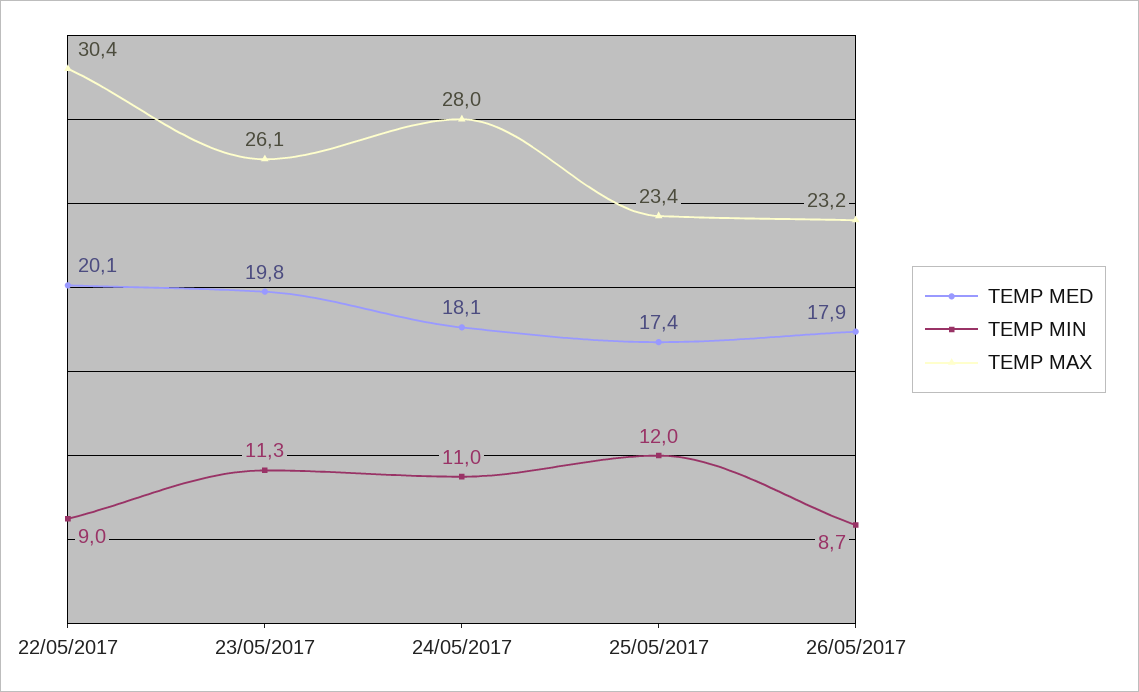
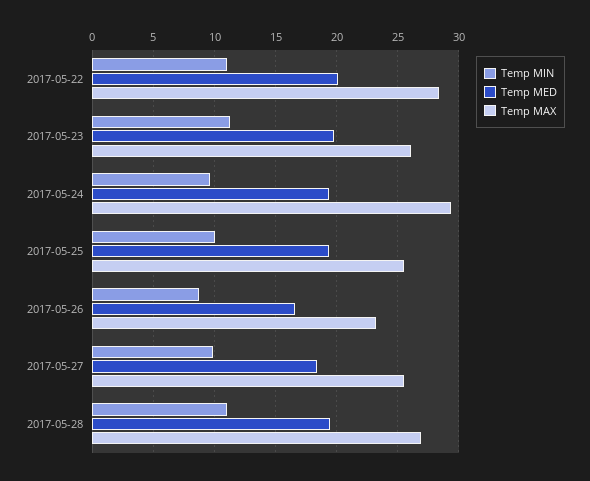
TEMP MIN, 22/05/2017: 9 -> 11
TEMP MAX, 22/05/2017: 30.4 -> 28.5
TEMP MED, 24/05/2017: 18.1 -> 19.5
TEMP MIN, 24/05/2017: 11 -> 9.5
TEMP MAX, 24/05/2017: 28 -> 29.5
TEMP MED, 25/05/2017: 17.4 -> 19.5
TEMP MIN, 25/05/2017: 12 -> 10
TEMP MAX, 25/05/2017: 23.4 -> 25.5
TEMP MED, 26/05/2017: 17.9 -> 16.5
TEMP MIN, 2017-05-27: none -> 10
TEMP MED, 2017-05-27: none -> 18.5
TEMP MAX, 2017-05-27: none -> 25.5
TEMP MIN, 2017-05-28: none -> 11
TEMP MED, 2017-05-28: none -> 19.5
TEMP MAX, 2017-05-28: none -> 27

